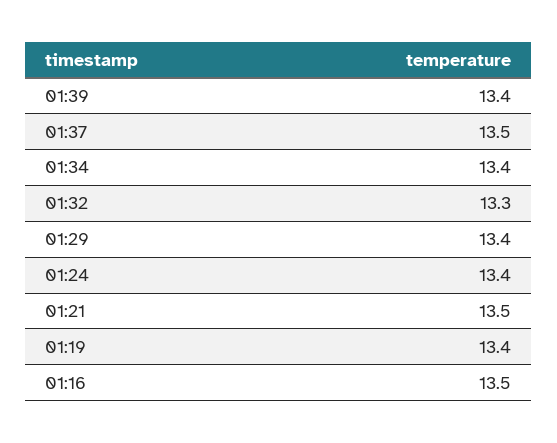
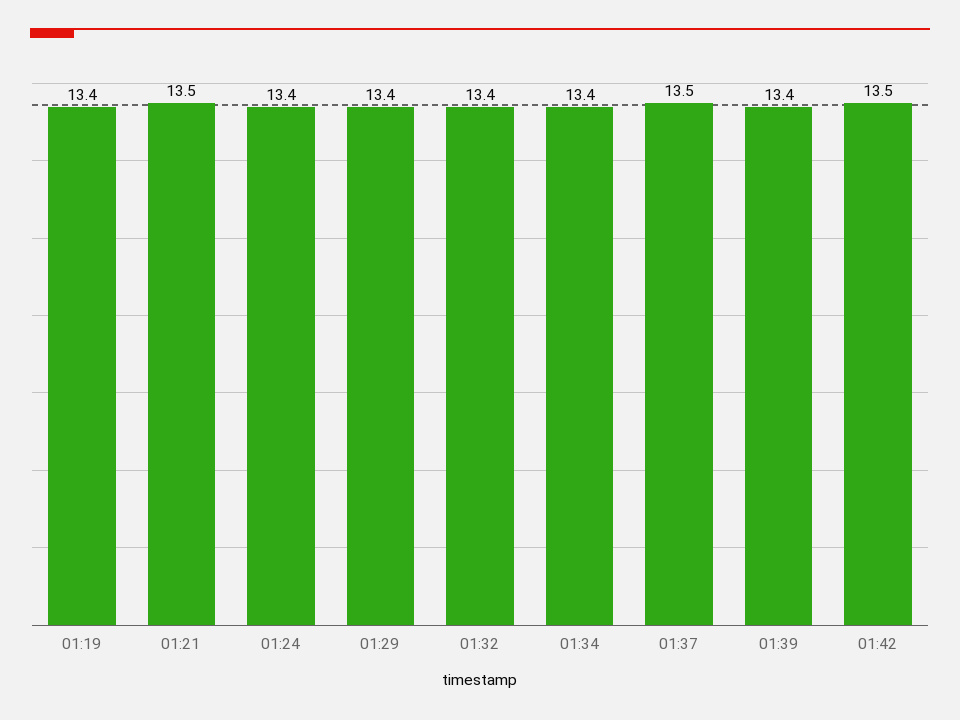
01:32: 13.3 -> 13.4
01:16: 13.5 -> none
01:42: none -> 13.5

